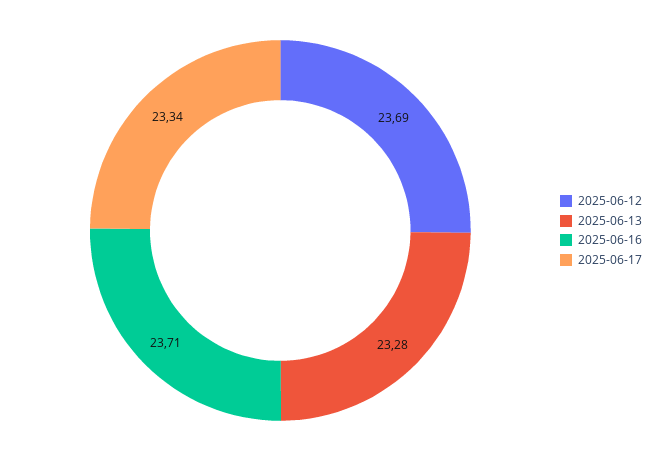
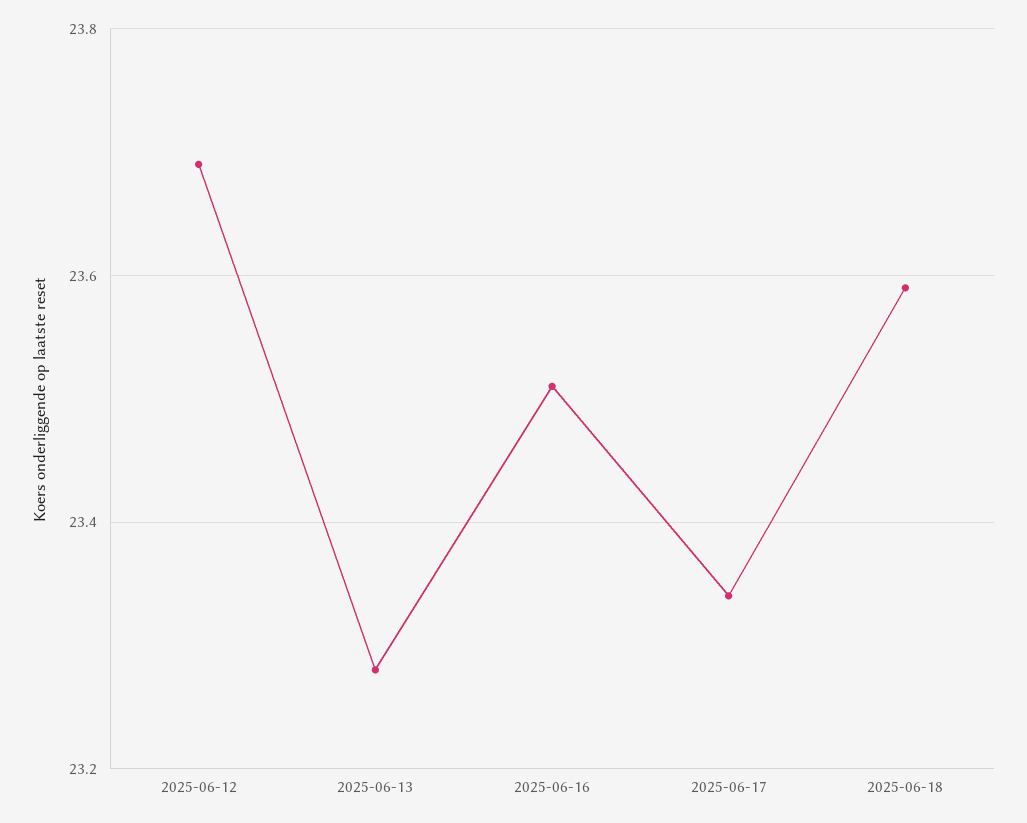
2025-06-16: 23.71 -> 23.5
2025-06-18: none -> 23.6

